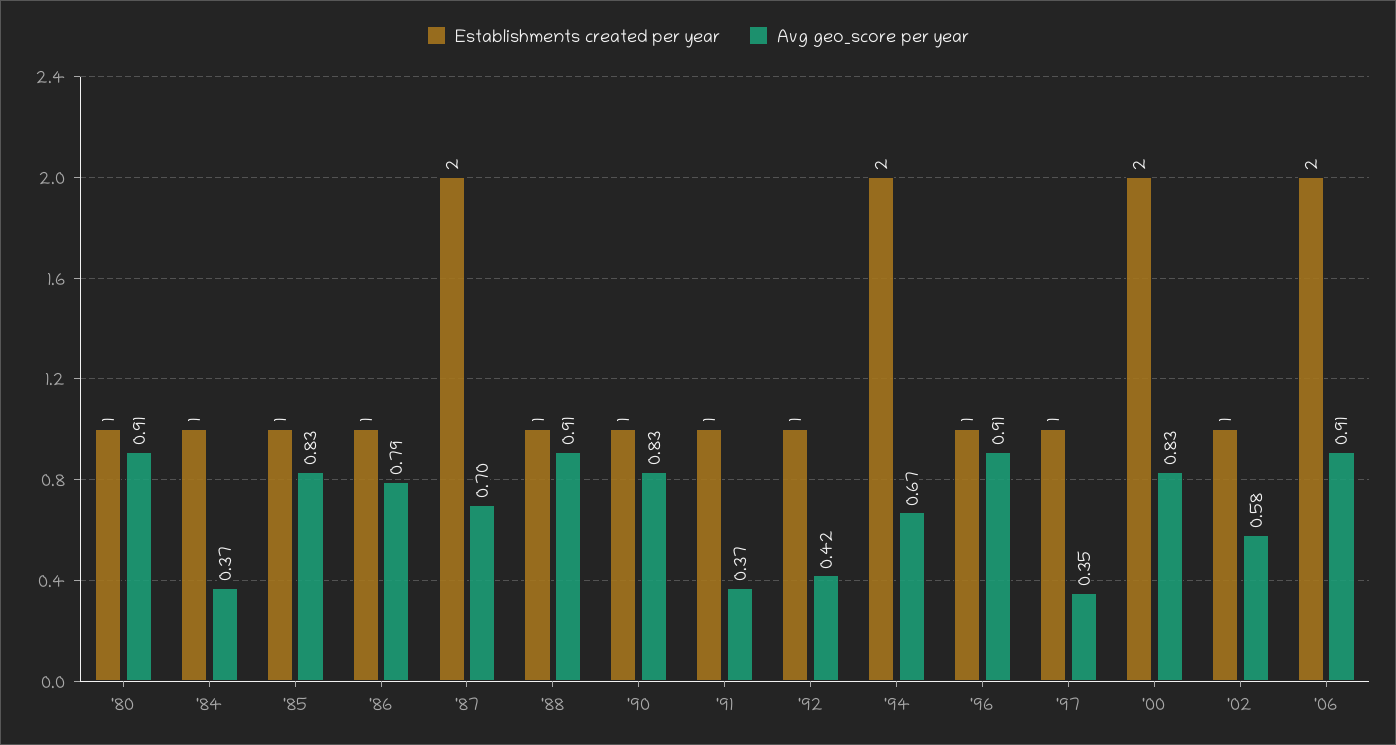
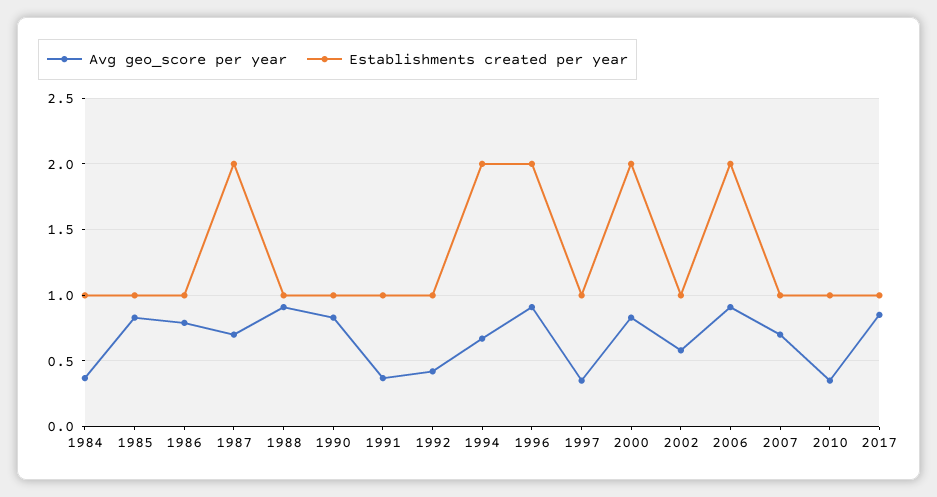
Establishments created per year, '80: 1 -> none
Avg geo_score per year, '80: 0.91 -> none
Establishments created per year, '96: 1 -> 2
Avg geo_score per year, 2007: none -> 0.7
Establishments created per year, 2007: none -> 1
Avg geo_score per year, 2010: none -> 0.35
Establishments created per year, 2010: none -> 1
Avg geo_score per year, 2017: none -> 0.85
Establishments created per year, 2017: none -> 1

